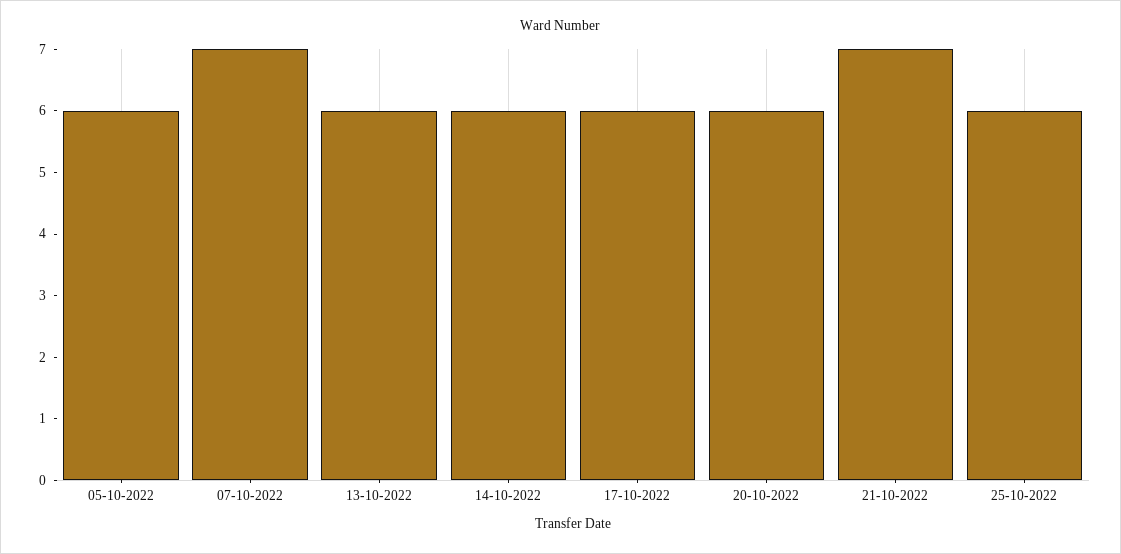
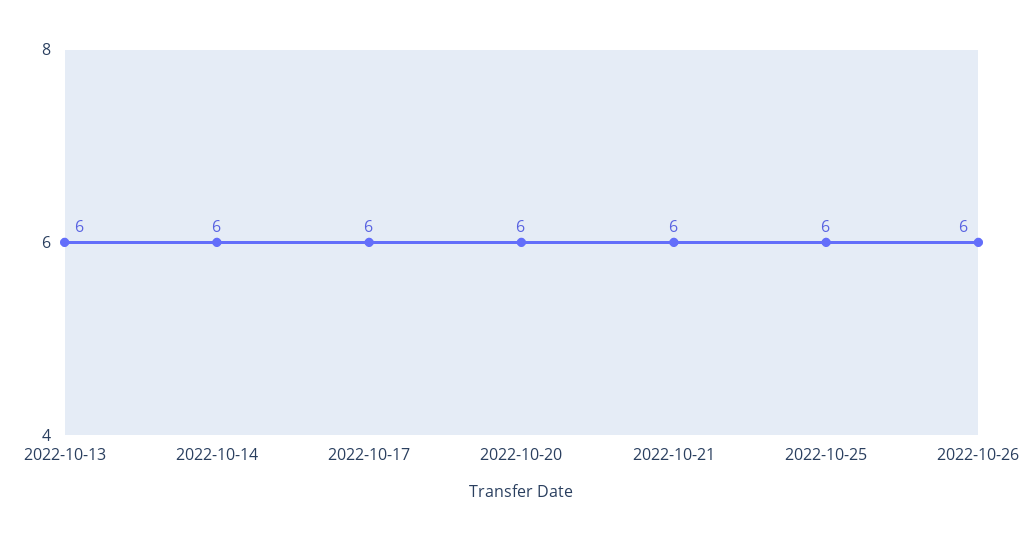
05-10-2022: 6 -> none
07-10-2022: 7 -> none
21-10-2022: 7 -> 6
2022-10-26: none -> 6

